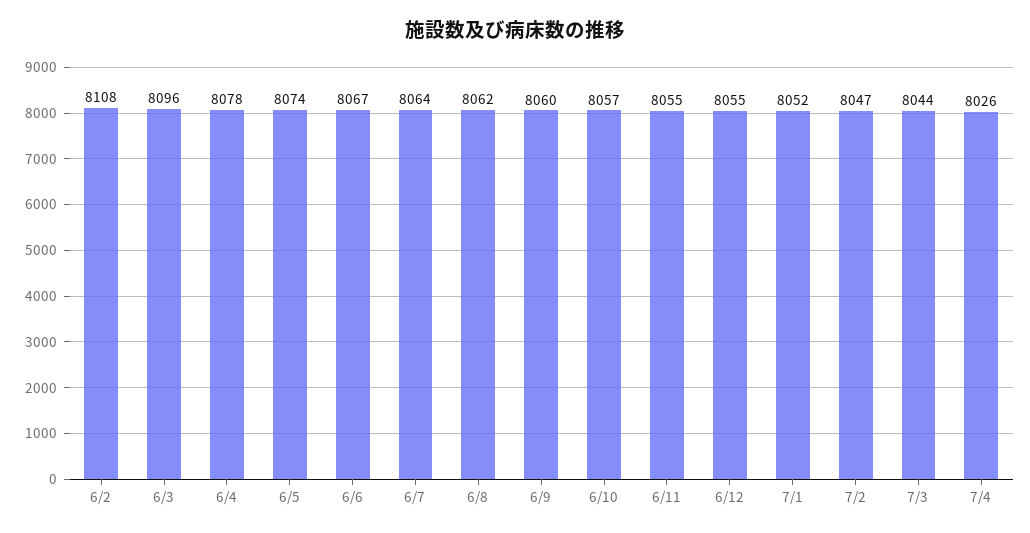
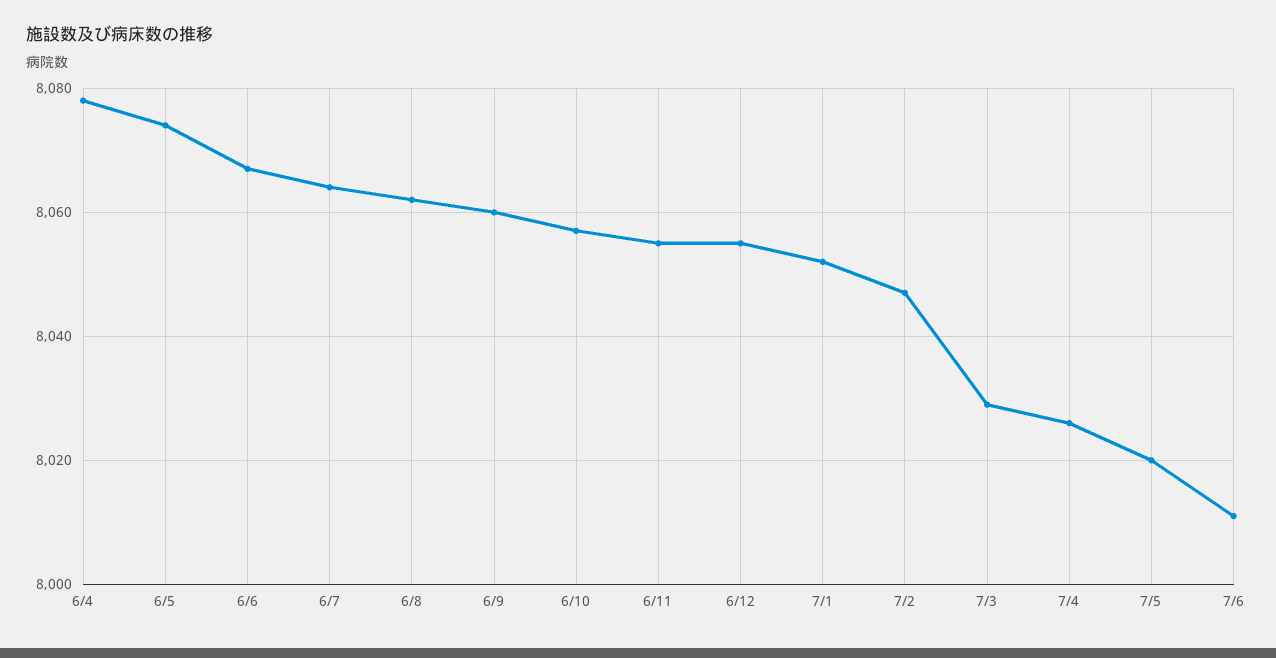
6/2: 8108 -> none
6/3: 8096 -> none
7/3: 8044 -> 8030
7/5: none -> 8020
7/6: none -> 8010

